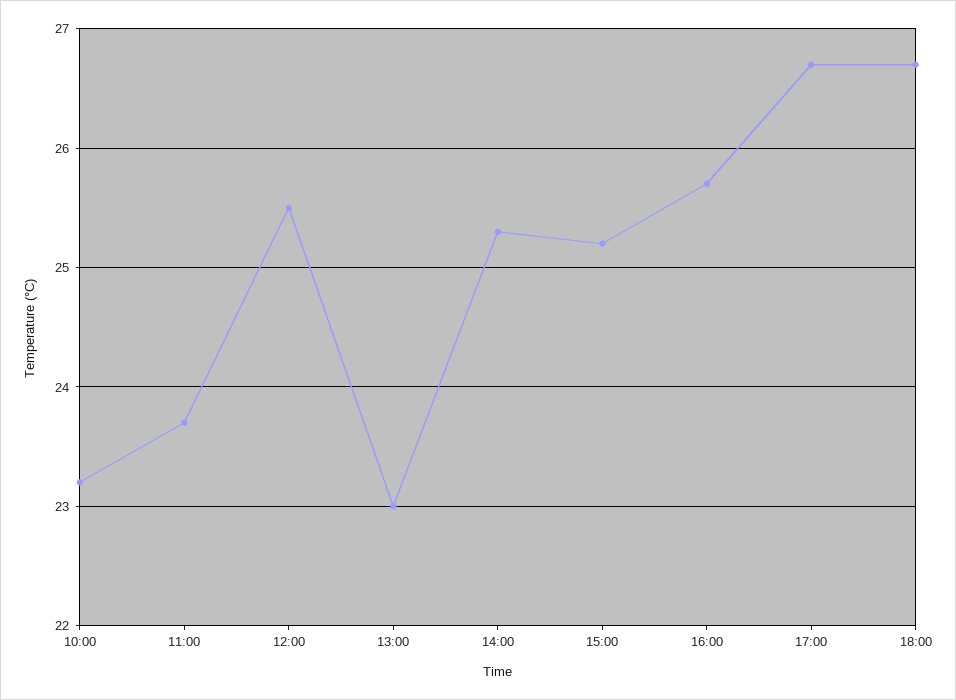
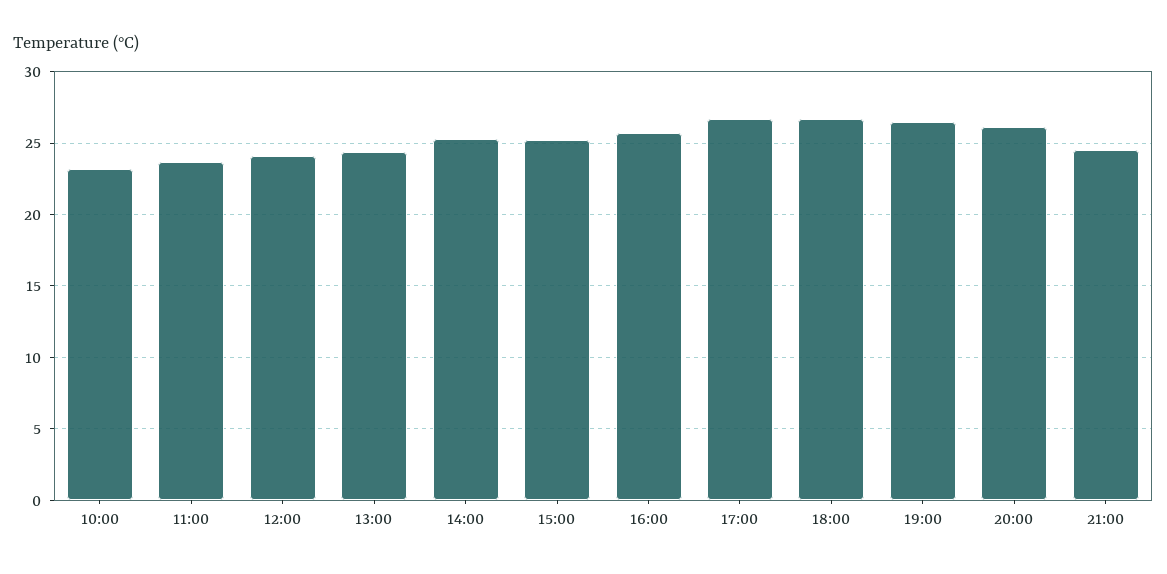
12:00: 25.5 -> 24
13:00: 23 -> 24.5
19:00: none -> 26.5
20:00: none -> 26
21:00: none -> 24.5

